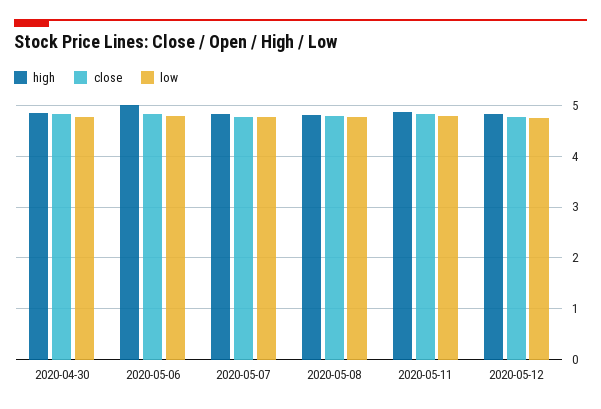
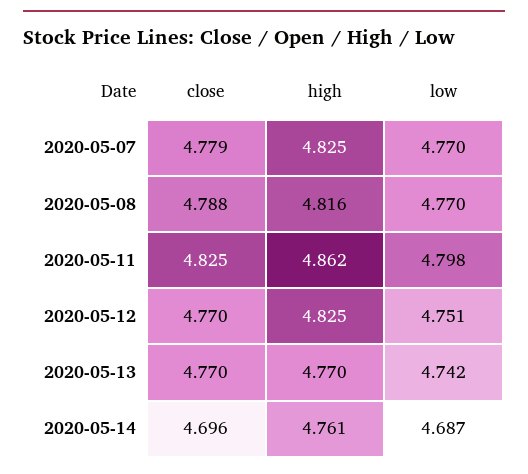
high, 2020-04-30: 4.8 -> none
close, 2020-04-30: 4.8 -> none
low, 2020-04-30: 4.8 -> none
high, 2020-05-06: 5 -> none
close, 2020-05-06: 4.8 -> none
low, 2020-05-06: 4.8 -> none
close, 2020-05-13: none -> 4.77
high, 2020-05-13: none -> 4.77
low, 2020-05-13: none -> 4.742
close, 2020-05-14: none -> 4.696
high, 2020-05-14: none -> 4.761
low, 2020-05-14: none -> 4.687

